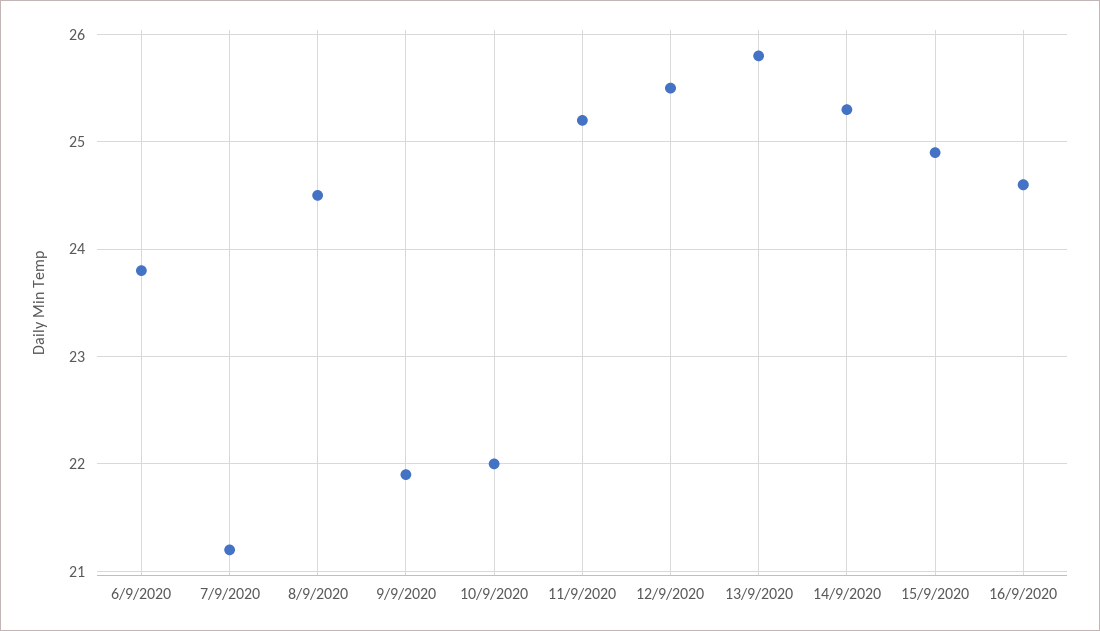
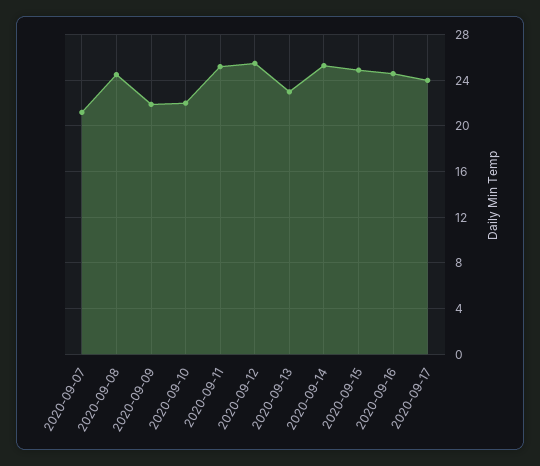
6/9/2020: 23.8 -> none
13/9/2020: 25.8 -> 23
2020-09-17: none -> 24

